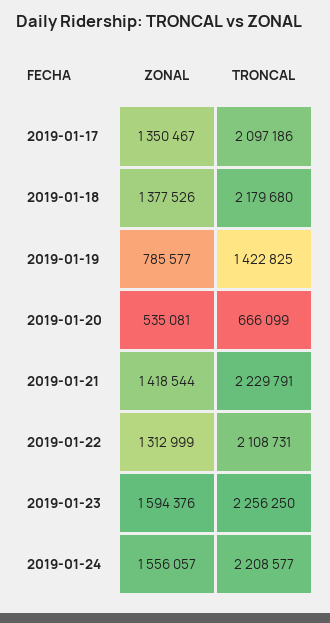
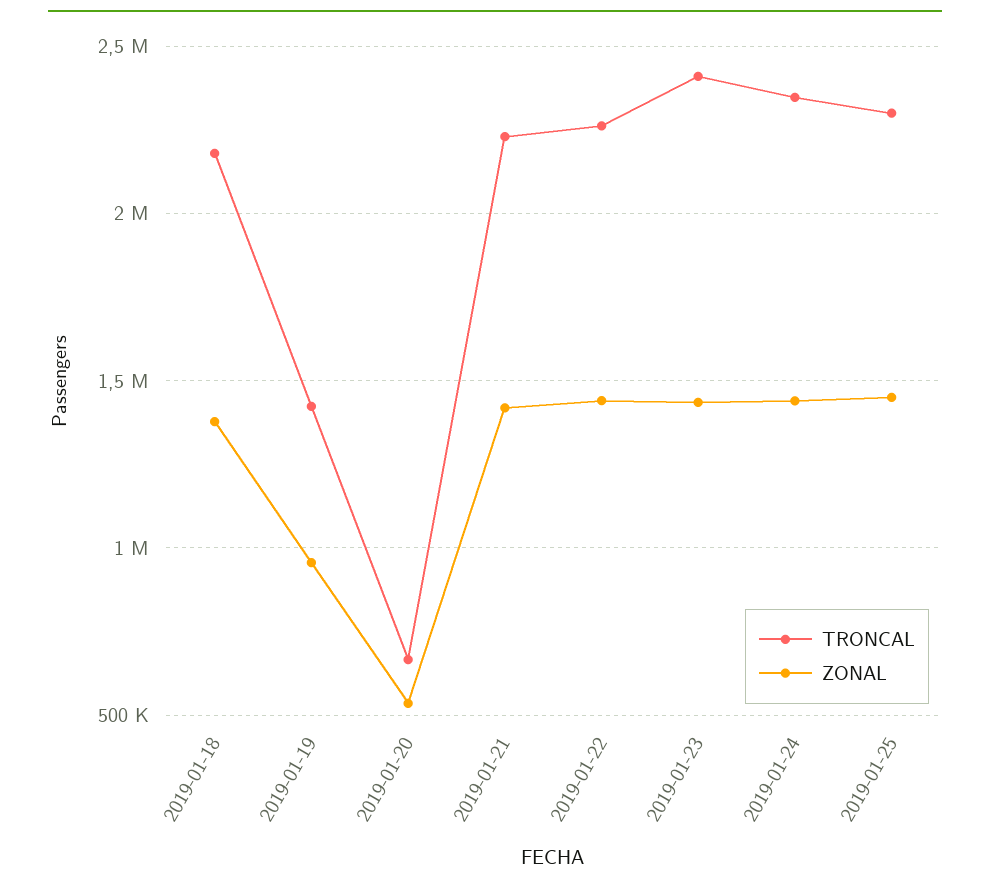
ZONAL, 2019-01-17: 1350467 -> none
TRONCAL, 2019-01-17: 2097186 -> none
ZONAL, 2019-01-19: 785577 -> 950000
ZONAL, 2019-01-22: 1312999 -> 1450000
TRONCAL, 2019-01-22: 2108731 -> 2250000
ZONAL, 2019-01-23: 1594376 -> 1450000
TRONCAL, 2019-01-23: 2256250 -> 2400000
ZONAL, 2019-01-24: 1556057 -> 1450000
TRONCAL, 2019-01-24: 2208577 -> 2350000
TRONCAL, 2019-01-25: none -> 2300000
ZONAL, 2019-01-25: none -> 1450000

